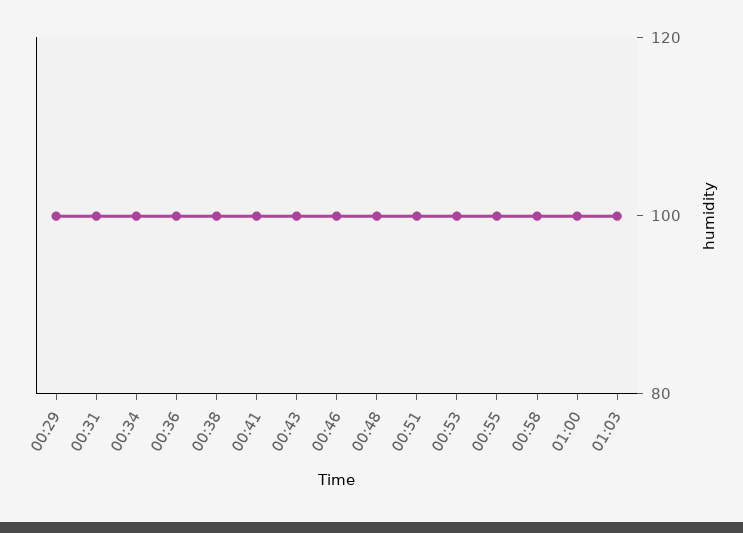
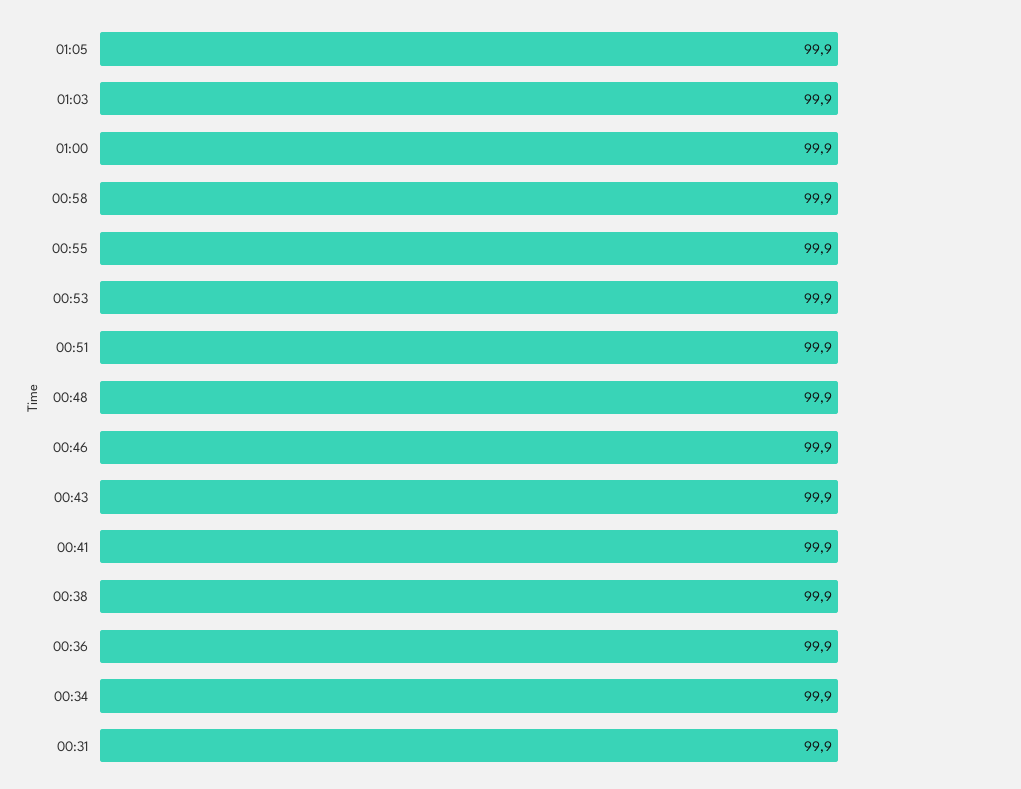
00:29: 100 -> none
01:05: none -> 99.9

